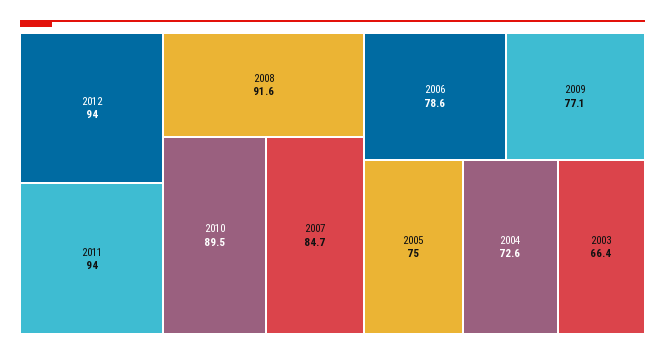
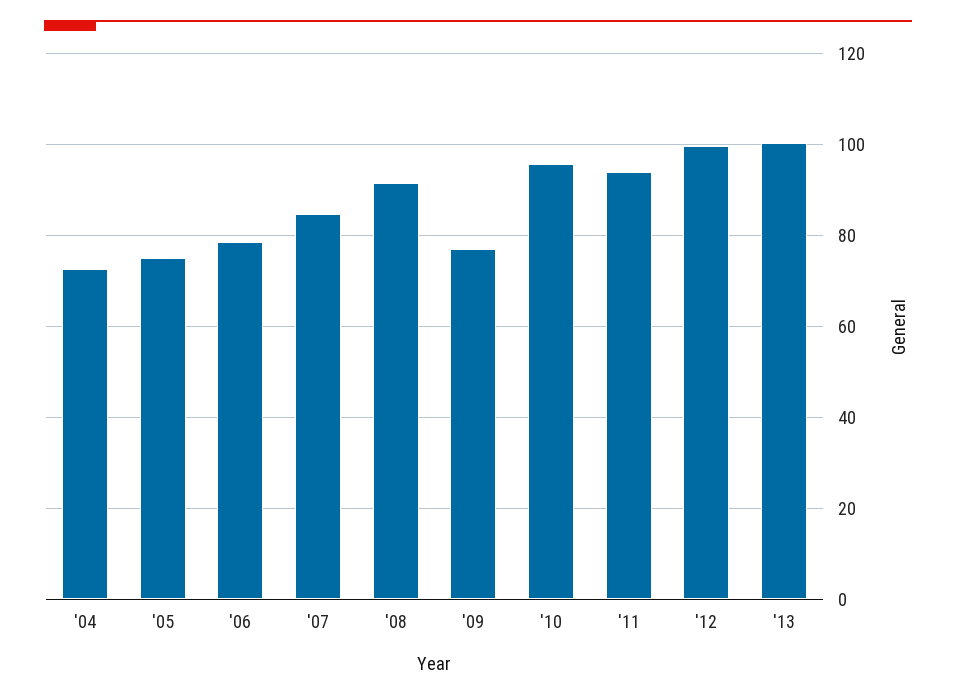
2012: 94 -> 100
2010: 89.5 -> 96
2003: 66.4 -> none
'13: none -> 100

